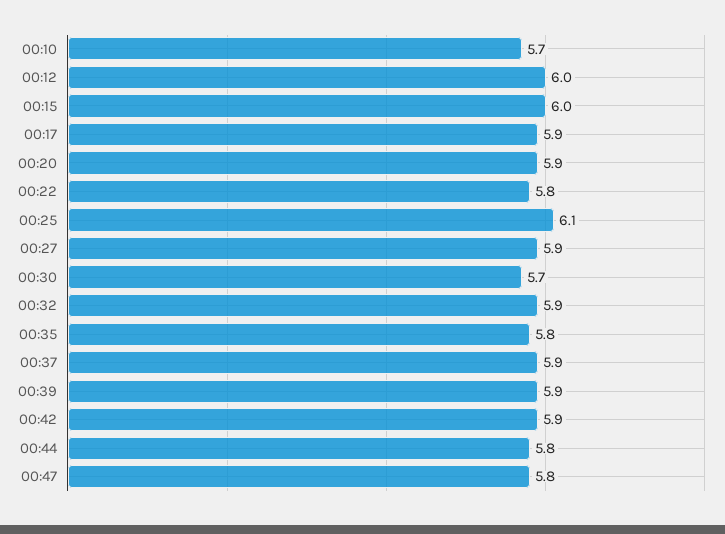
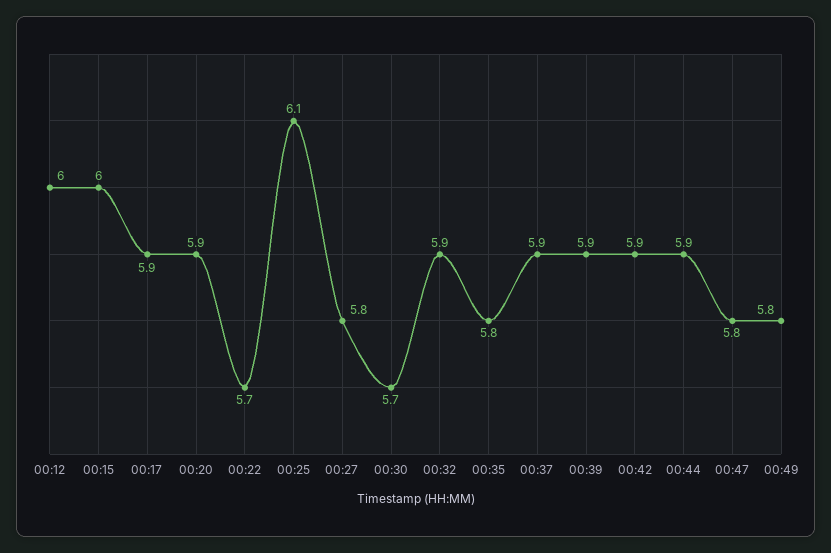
00:10: 5.7 -> none
00:22: 5.8 -> 5.7
00:27: 5.9 -> 5.8
00:44: 5.8 -> 5.9
00:49: none -> 5.8

